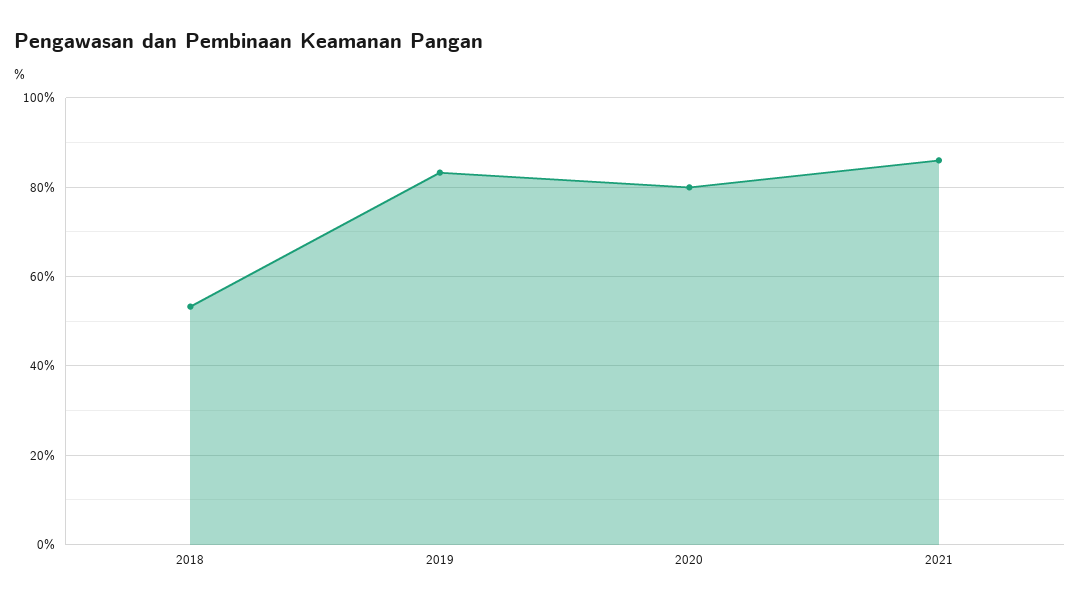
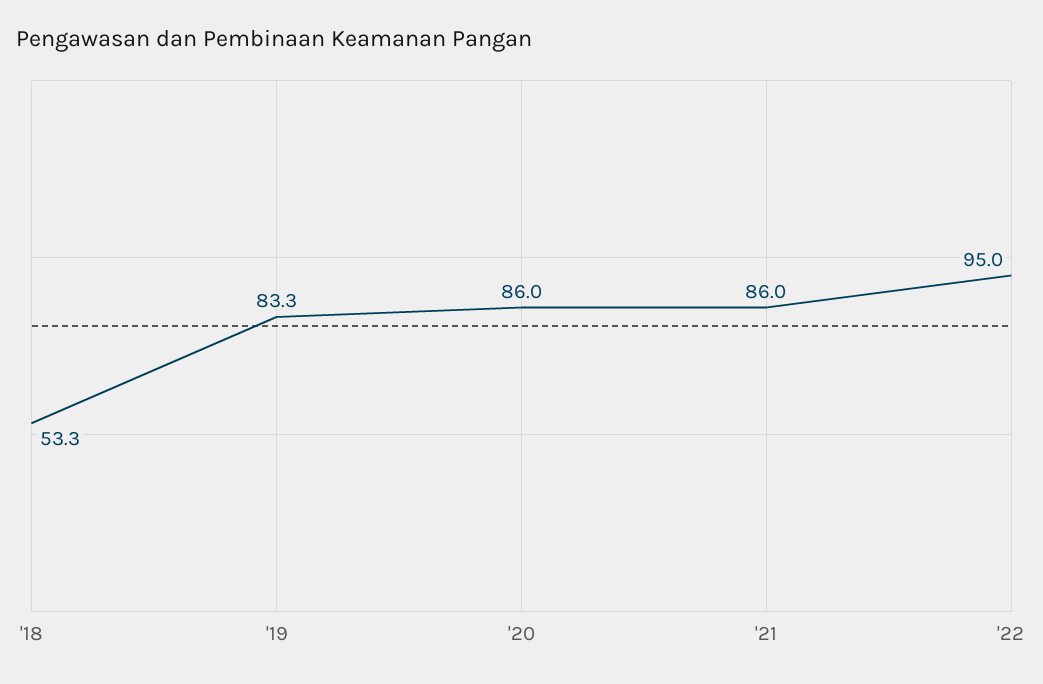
2020: 80 -> 86
'22: none -> 95

